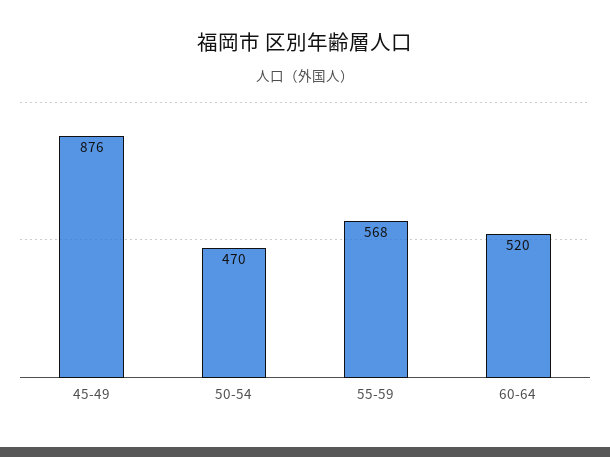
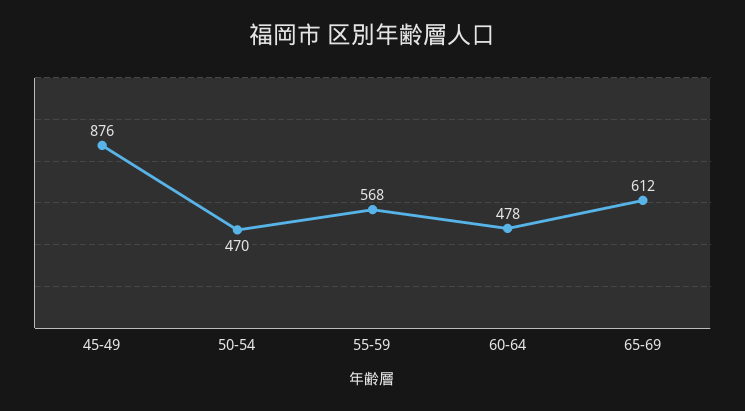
60-64: 520 -> 478
65-69: none -> 612

